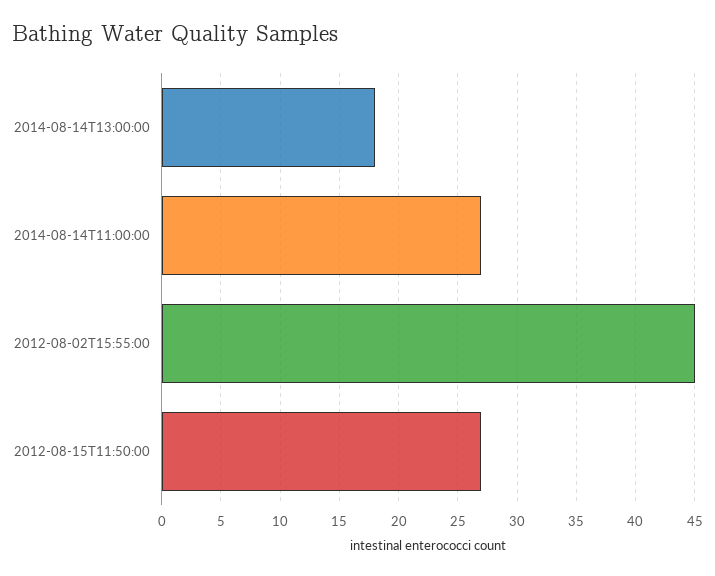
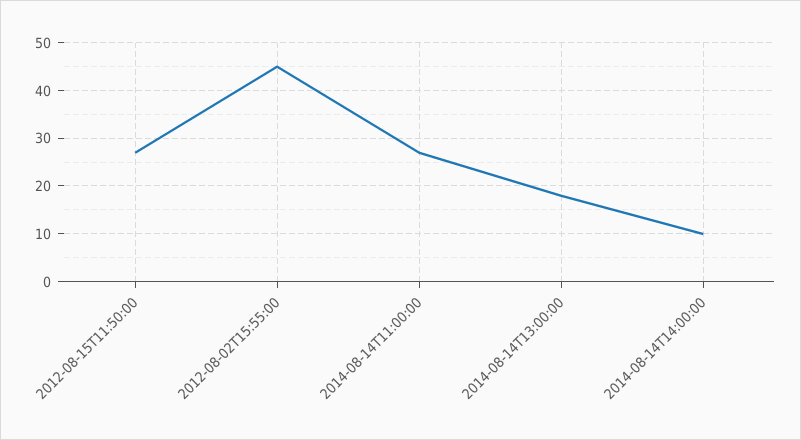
2014-08-14T14:00:00: none -> 10

